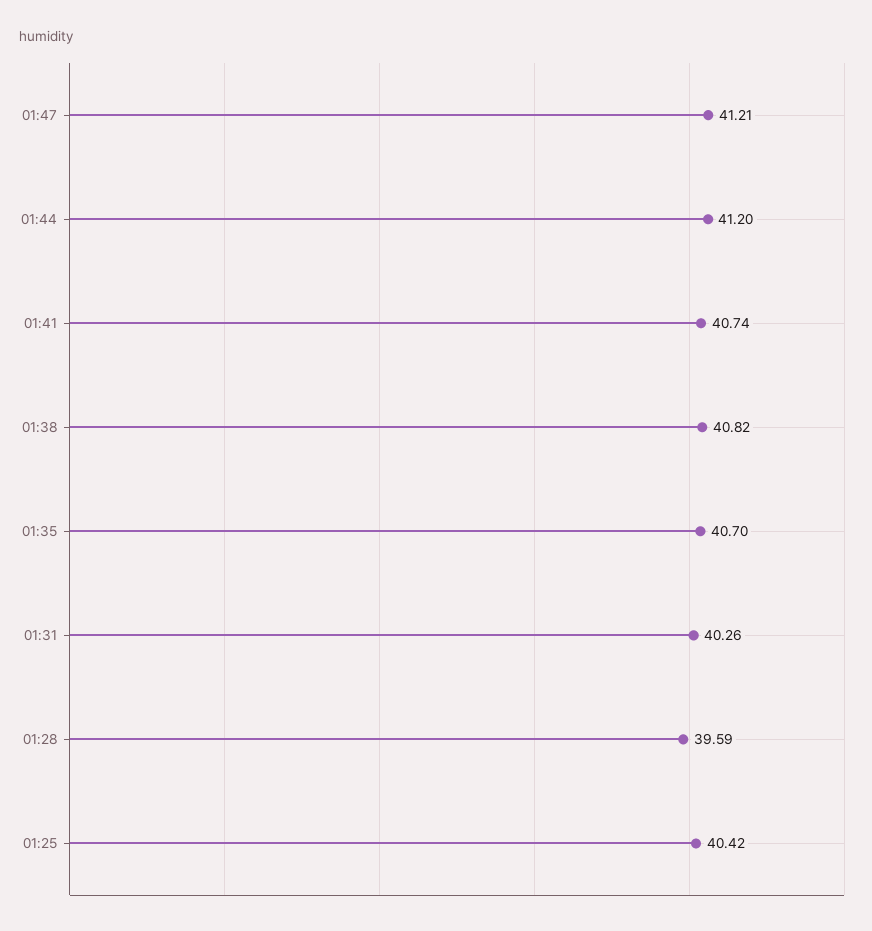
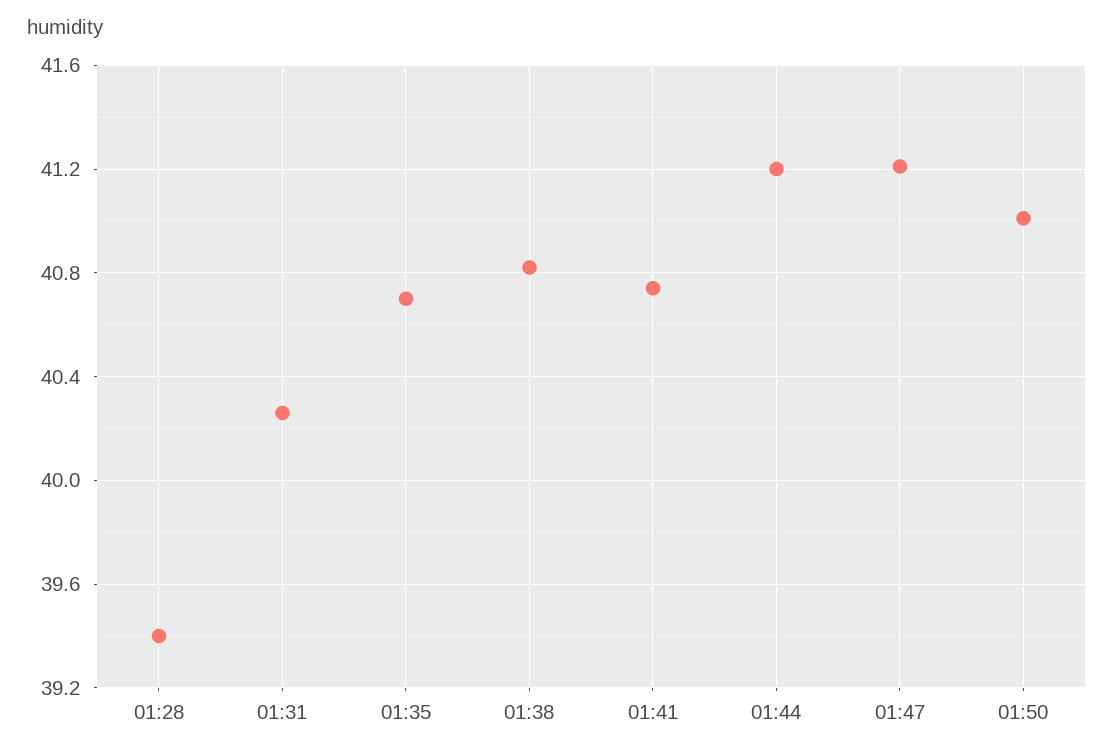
01:28: 39.59 -> 39.4
01:25: 40.42 -> none
01:50: none -> 41

